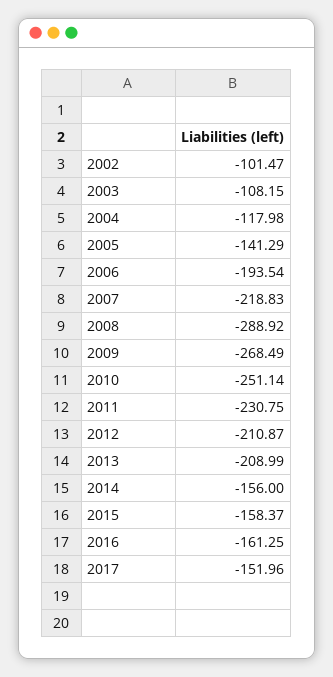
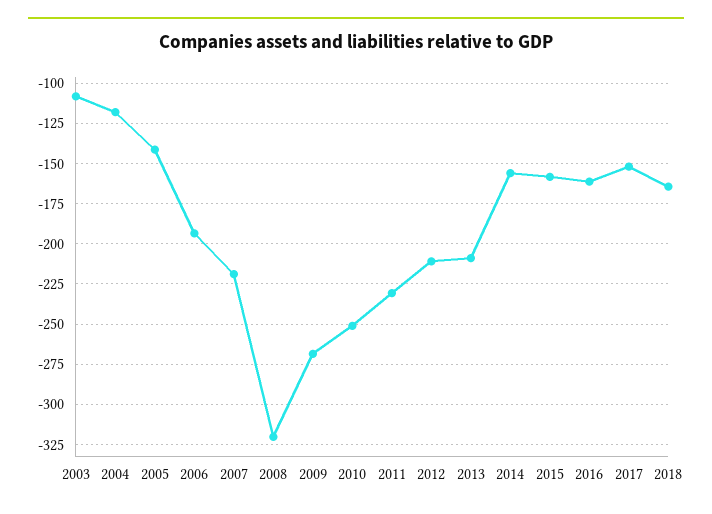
2002: -101.47 -> none
2008: -288.92 -> -320
2018: none -> -165

